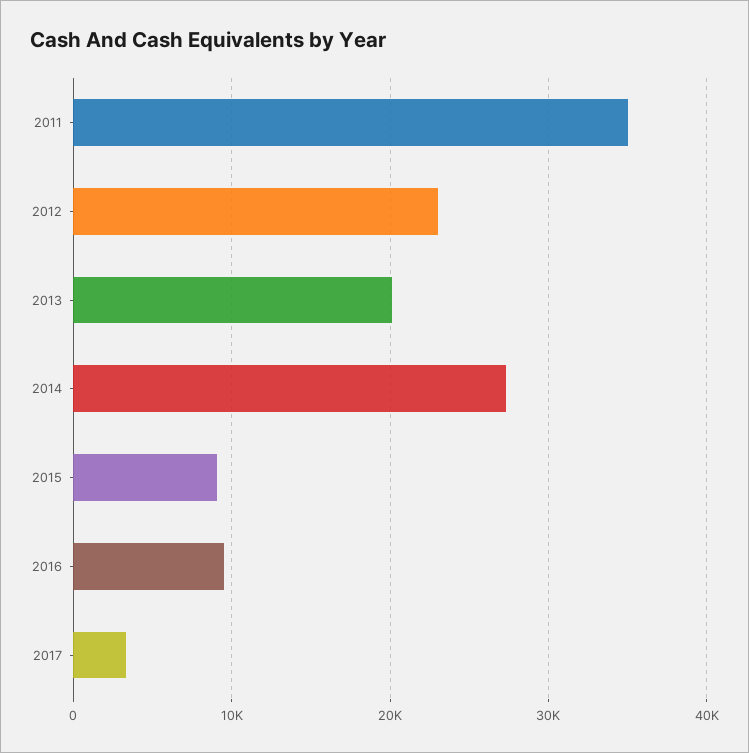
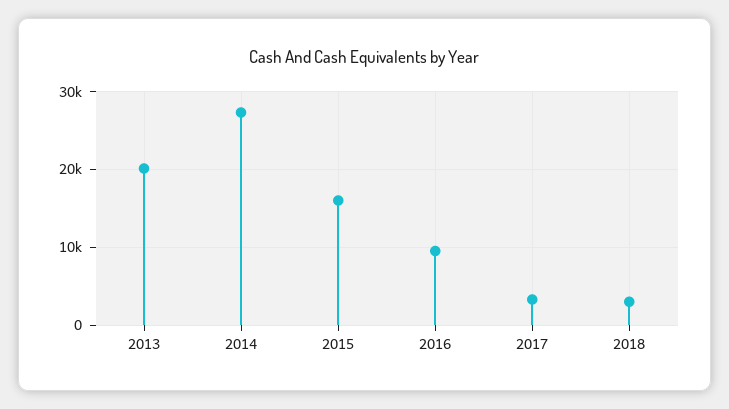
2011: 35000 -> none
2012: 23000 -> none
2015: 9000 -> 16000
2018: none -> 3000

